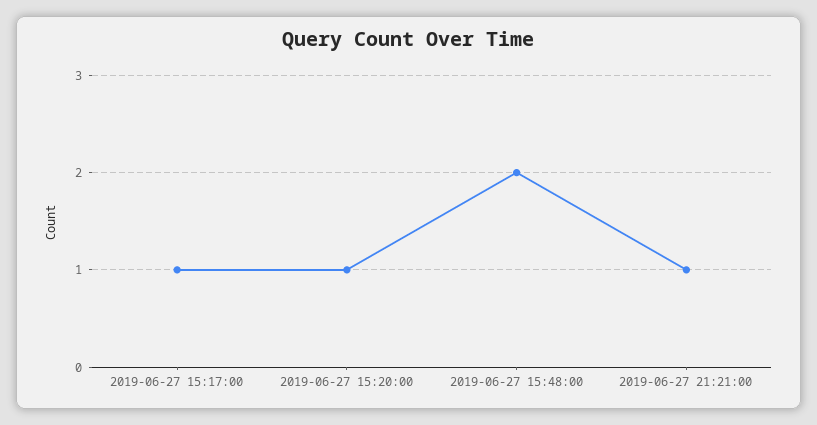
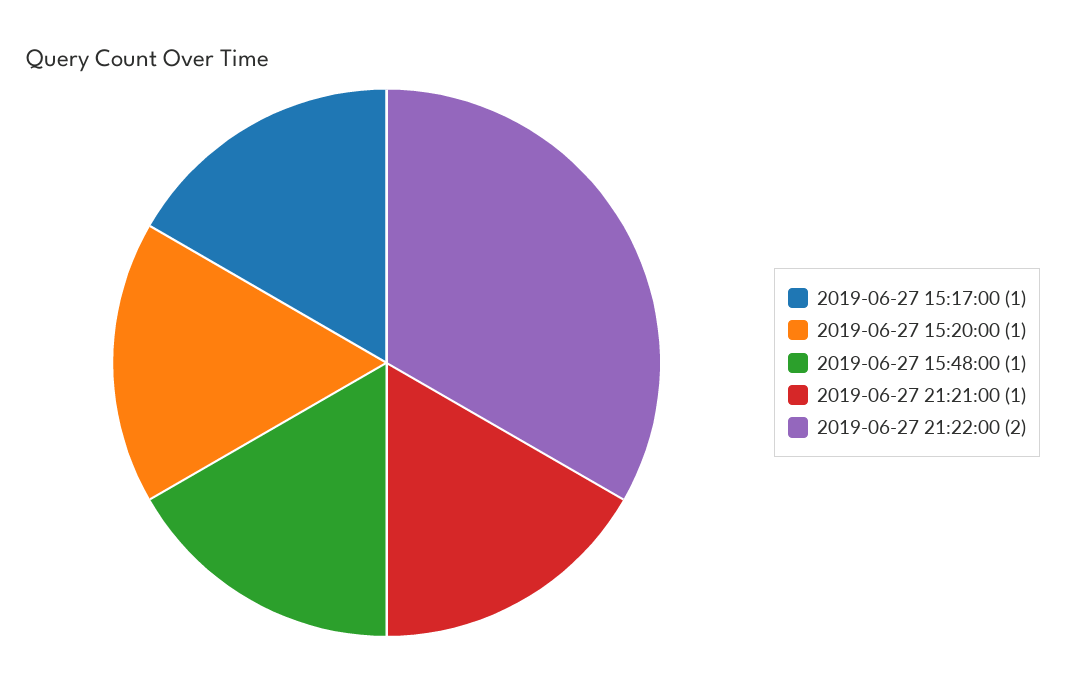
2019-06-27 15:48:00: 2 -> 1
2019-06-27 21:22:00: none -> 2

